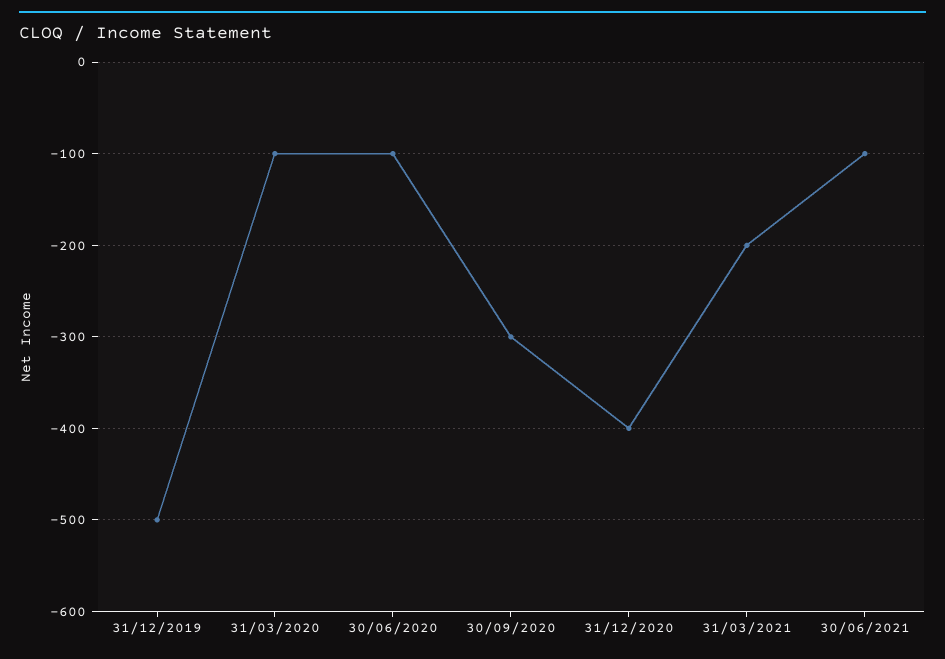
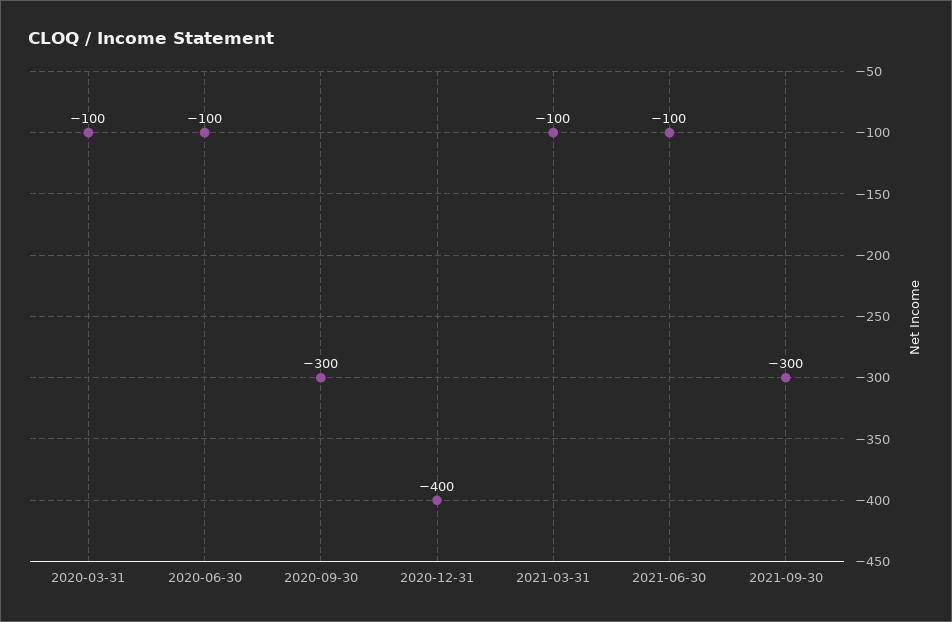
31/12/2019: -500 -> none
31/03/2021: -200 -> -100
2021-09-30: none -> -300

